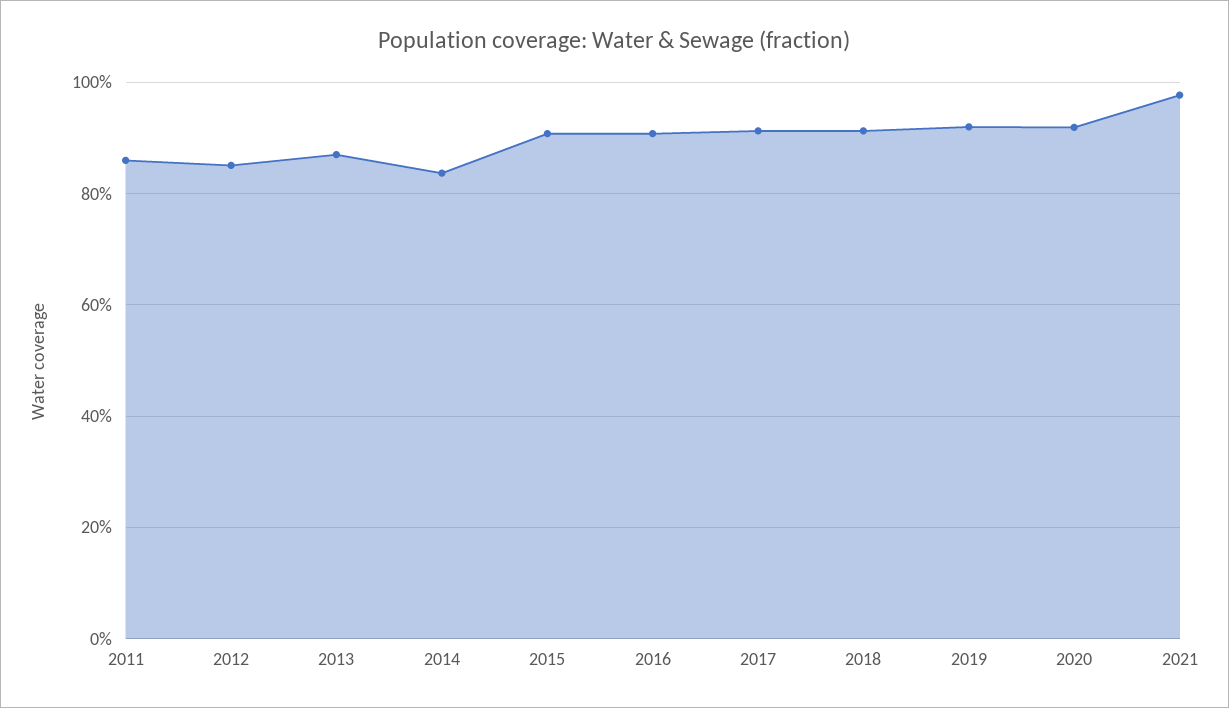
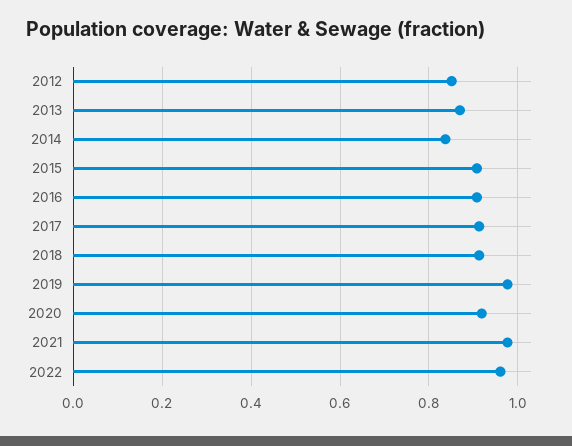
2011: 0.86 -> none
2019: 0.92 -> 0.98
2022: none -> 0.96

